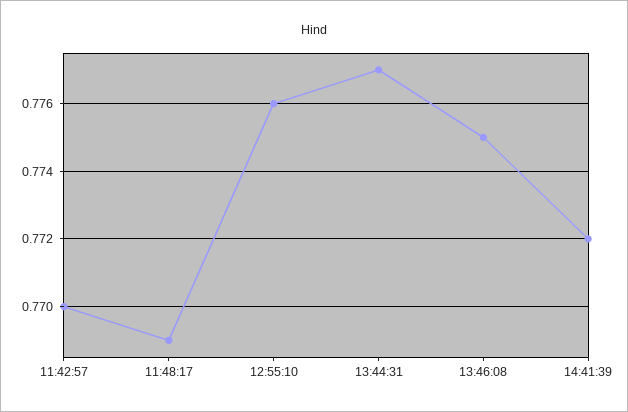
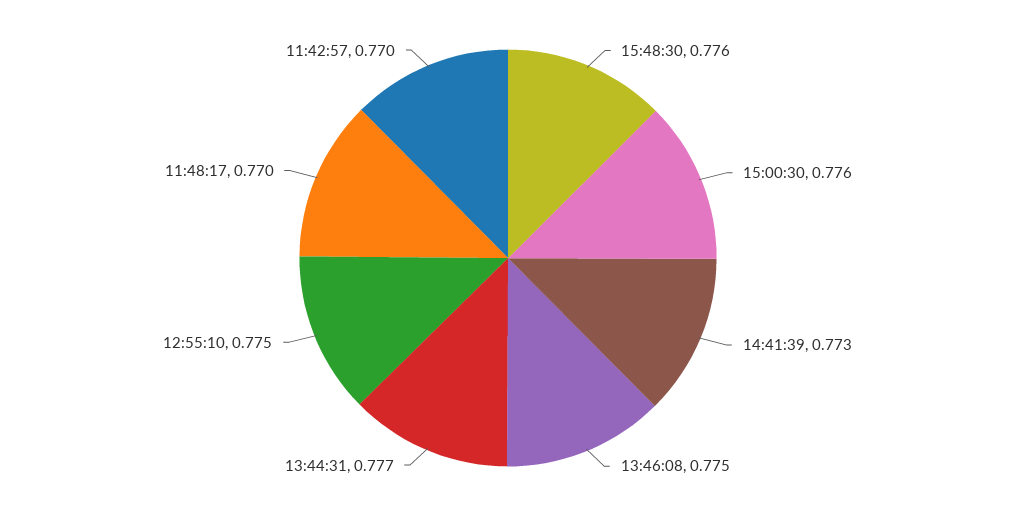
11:48:17: 0.769 -> 0.77
12:55:10: 0.776 -> 0.775
14:41:39: 0.772 -> 0.773
15:48:30: none -> 0.776
15:00:30: none -> 0.776

